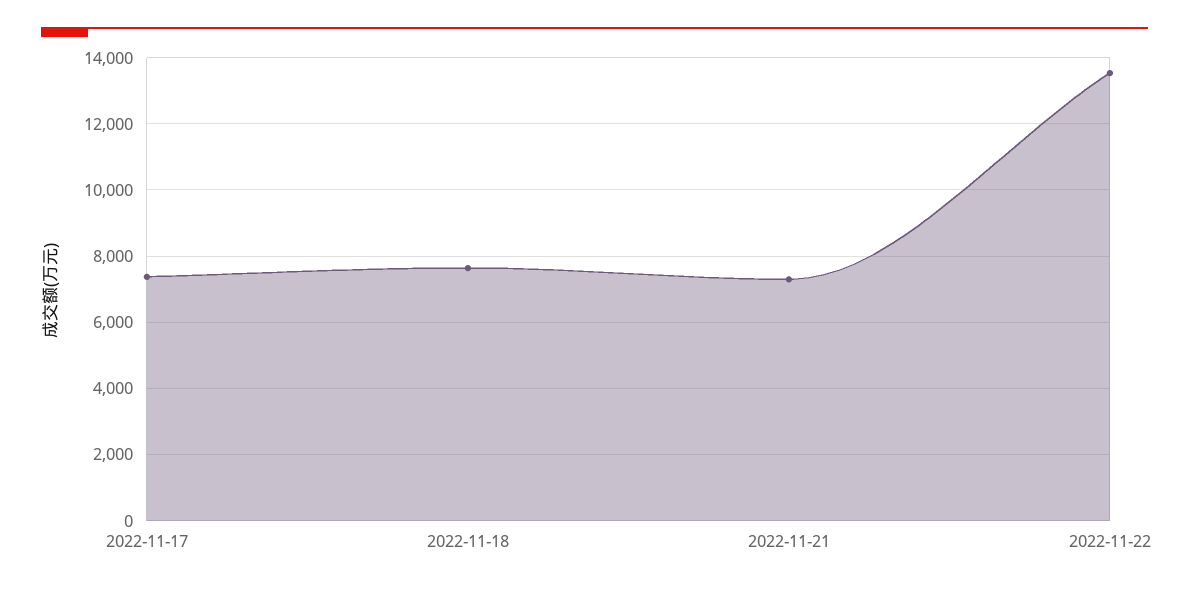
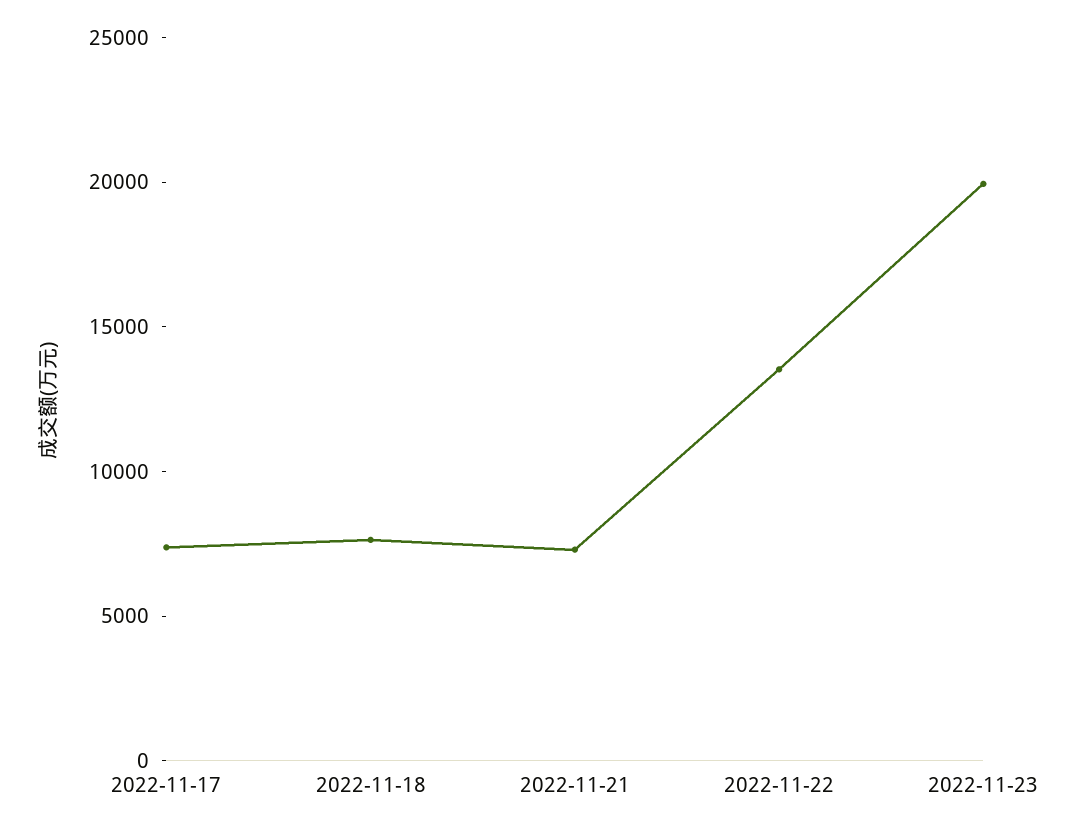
2022-11-23: none -> 20000

